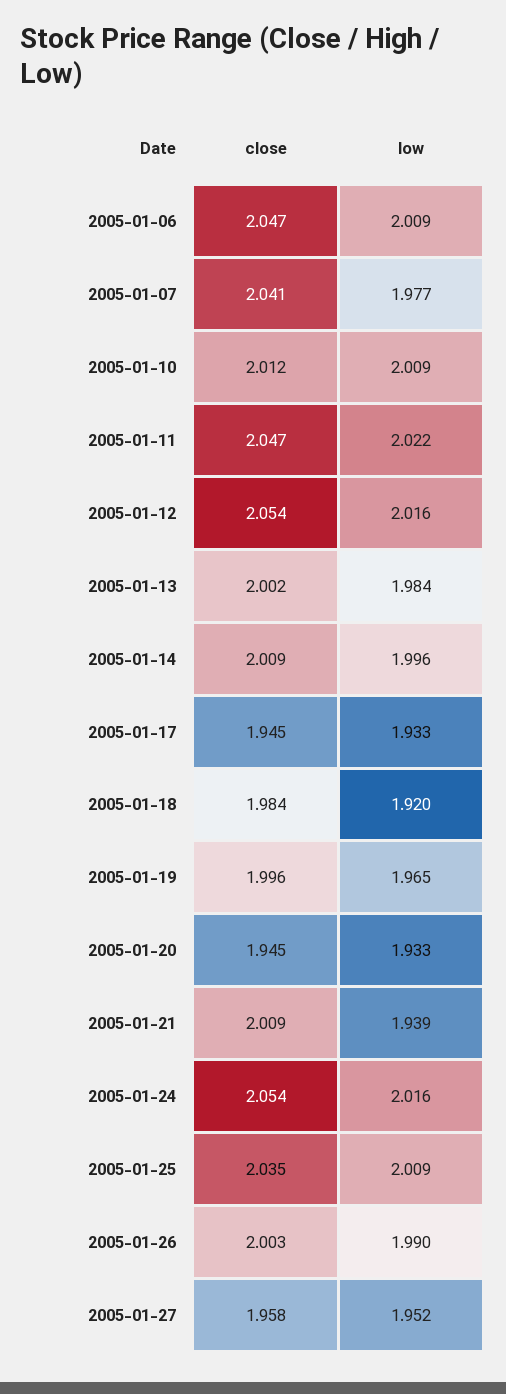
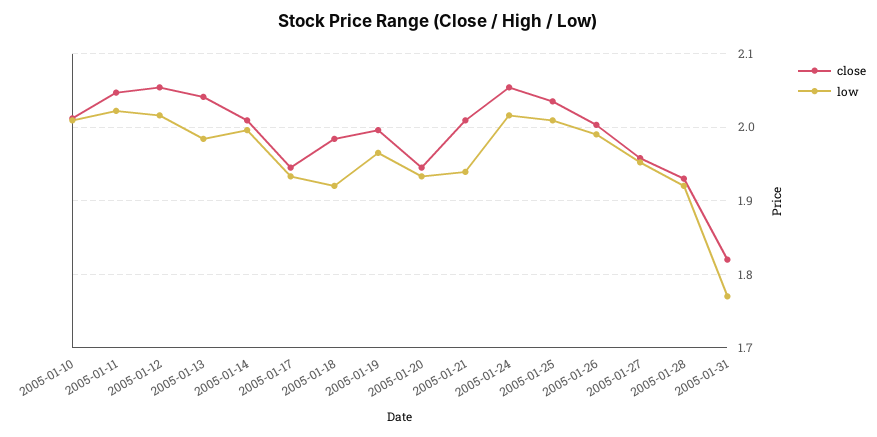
close, 2005-01-06: 2.047 -> none
low, 2005-01-06: 2.009 -> none
close, 2005-01-07: 2.041 -> none
low, 2005-01-07: 1.977 -> none
close, 2005-01-13: 2.002 -> 2.04
close, 2005-01-28: none -> 1.93
low, 2005-01-28: none -> 1.92
close, 2005-01-31: none -> 1.82
low, 2005-01-31: none -> 1.77

